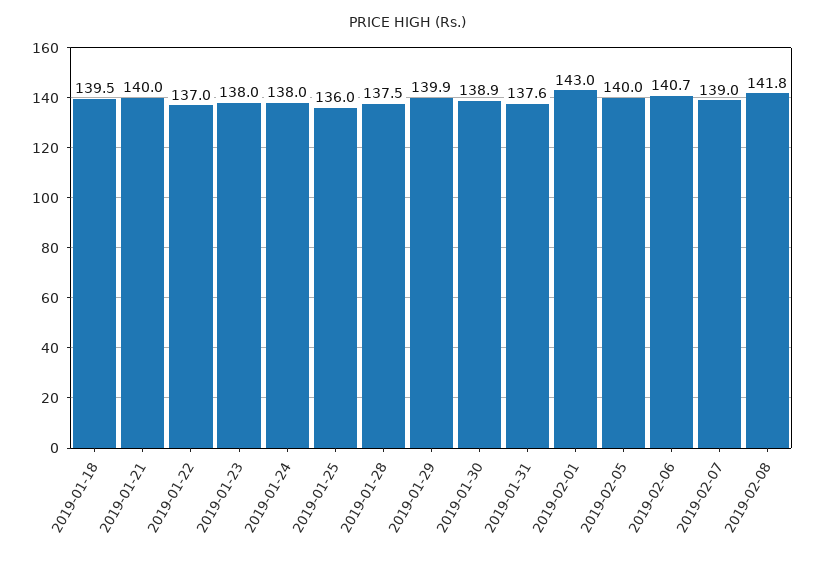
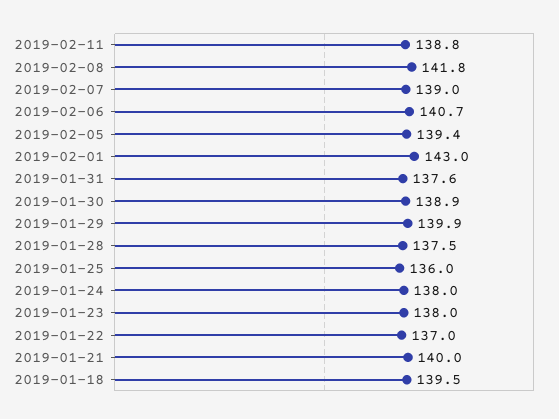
2019-02-05: 140 -> 139.4
2019-02-11: none -> 138.8

